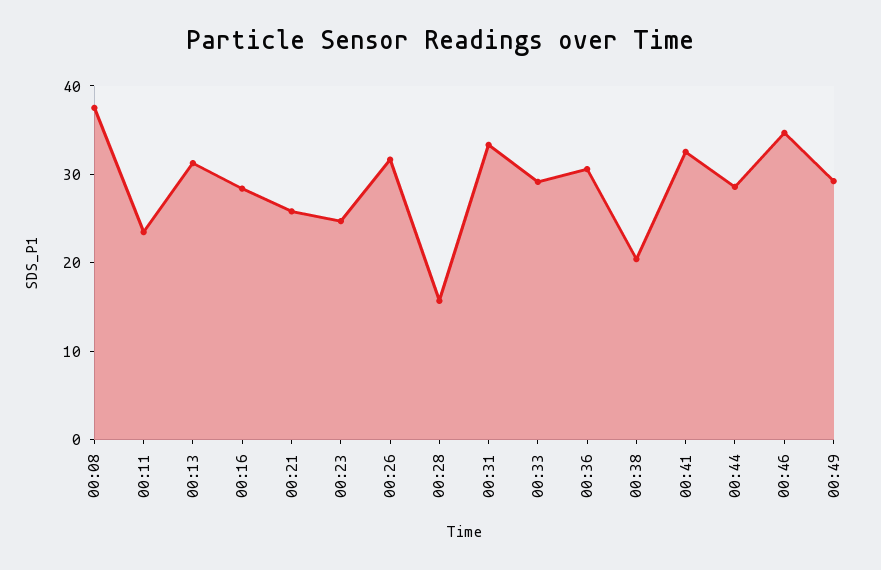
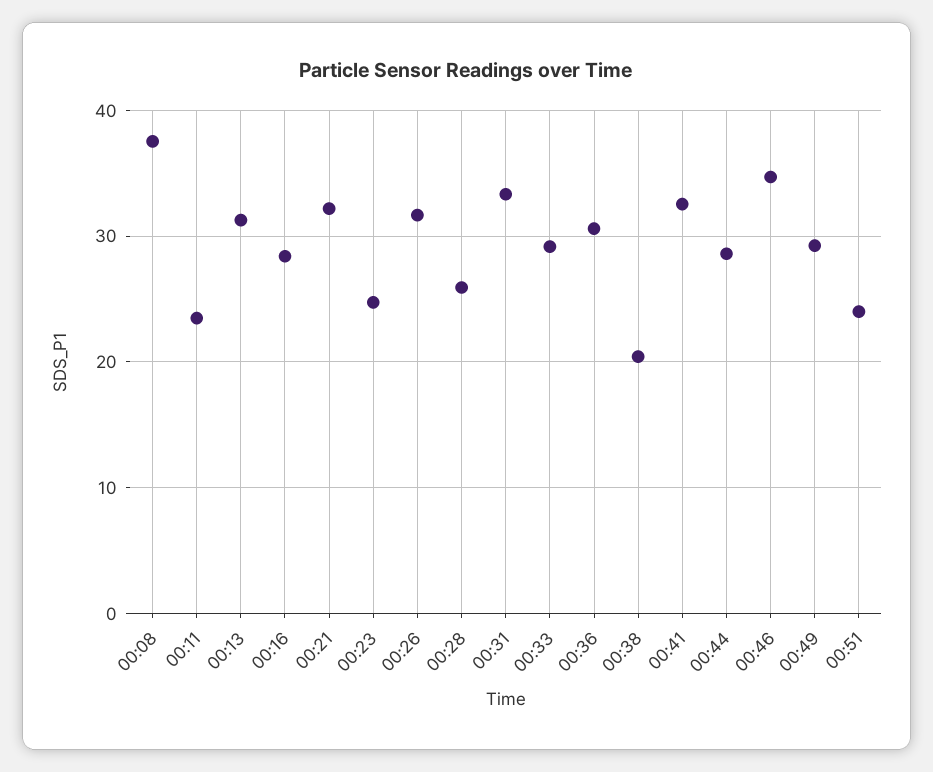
00:21: 26 -> 32
00:28: 16 -> 26
00:51: none -> 24

